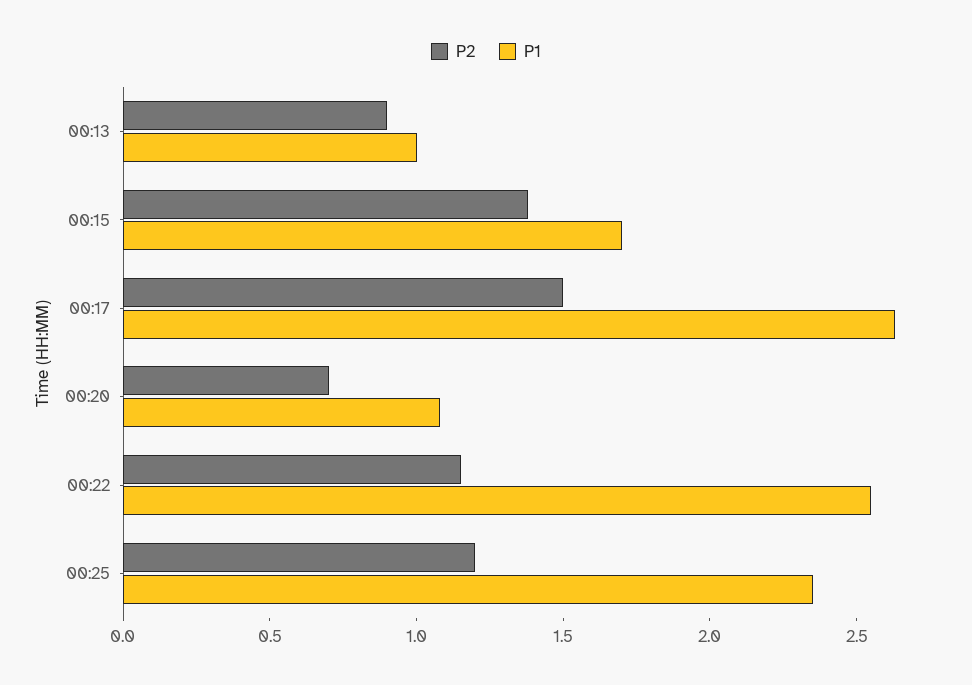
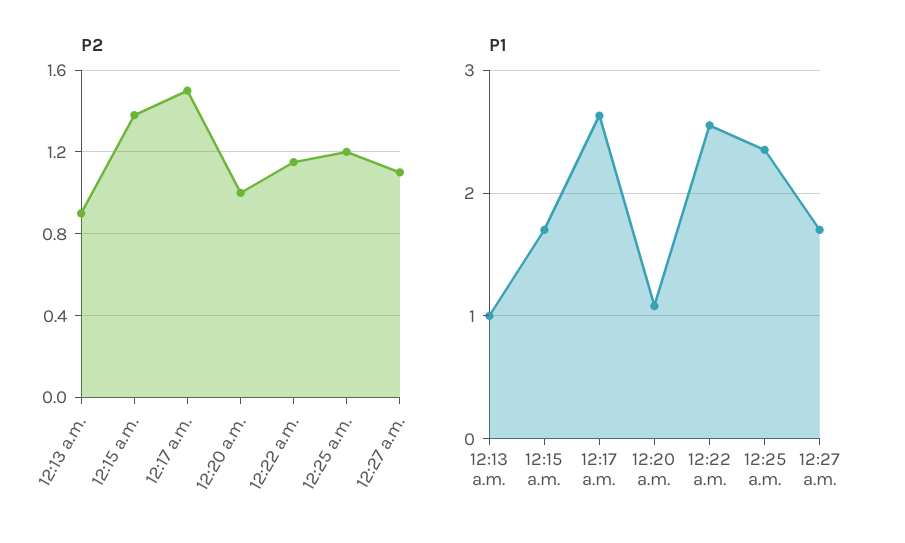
P2, 00:20: 0.7 -> 1
P2, 12:27 a.m.: none -> 1.1
P1, 12:27 a.m.: none -> 1.7

